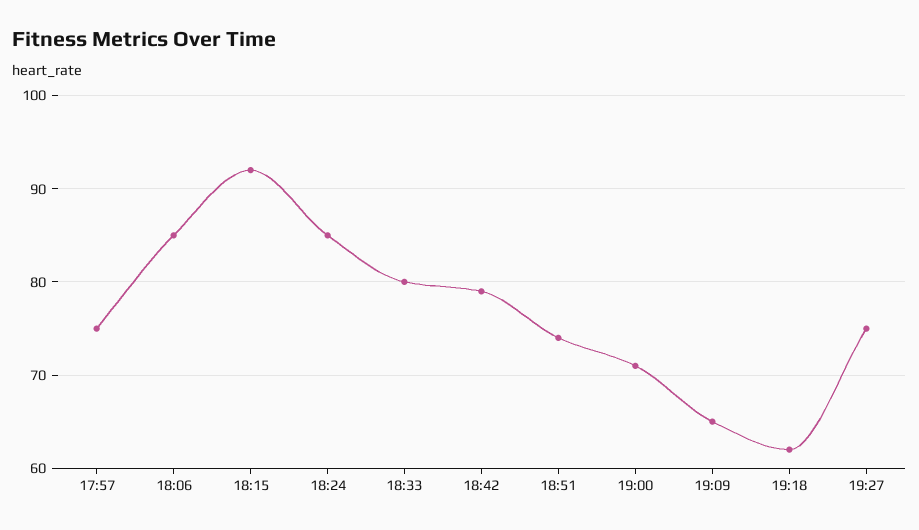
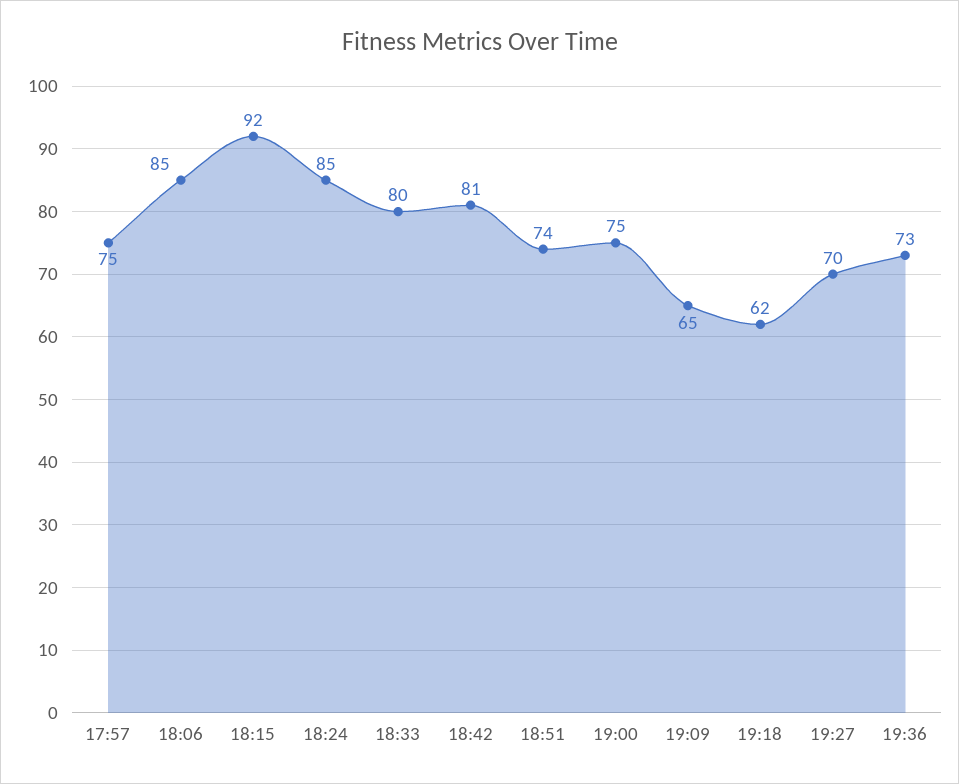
18:42: 79 -> 81
19:00: 71 -> 75
19:27: 75 -> 70
19:36: none -> 73

